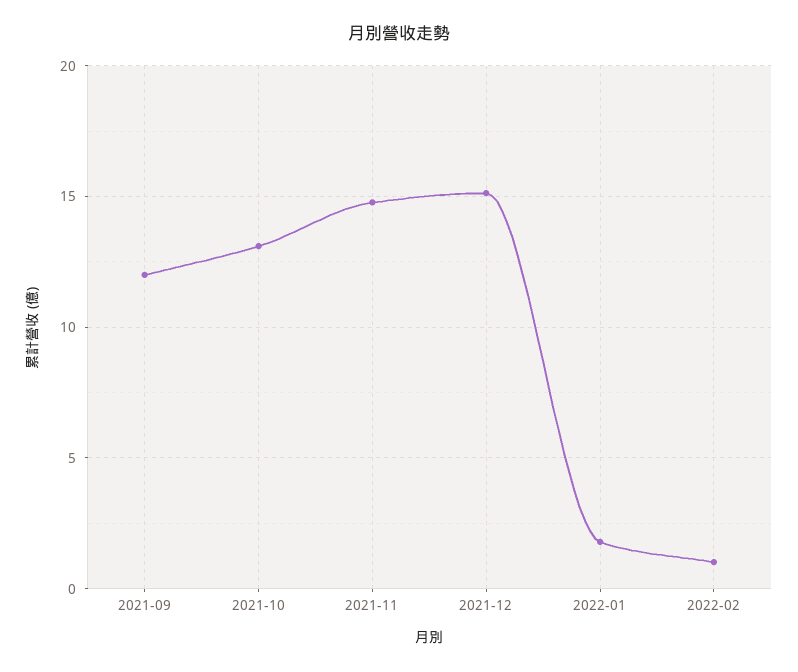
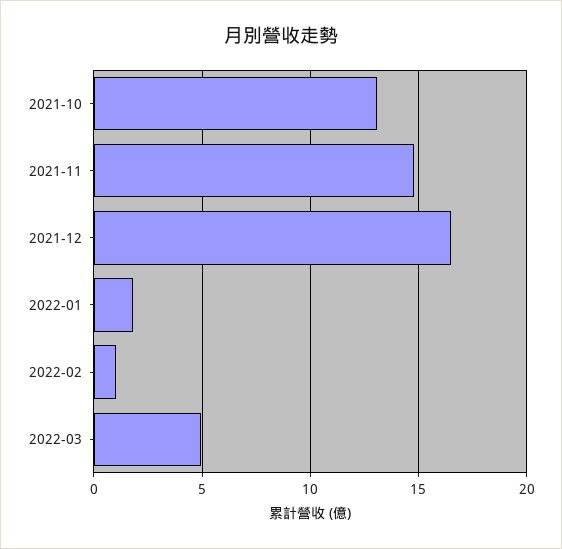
2021-09: 12 -> none
2021-12: 15 -> 16.5
2022-03: none -> 5

